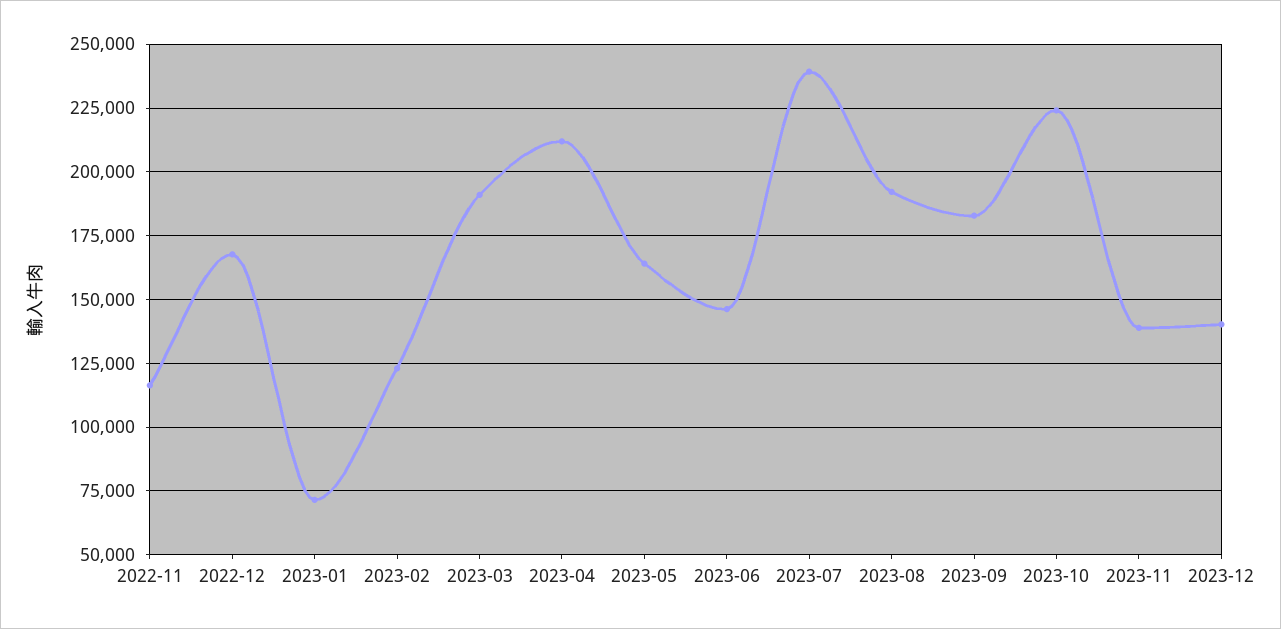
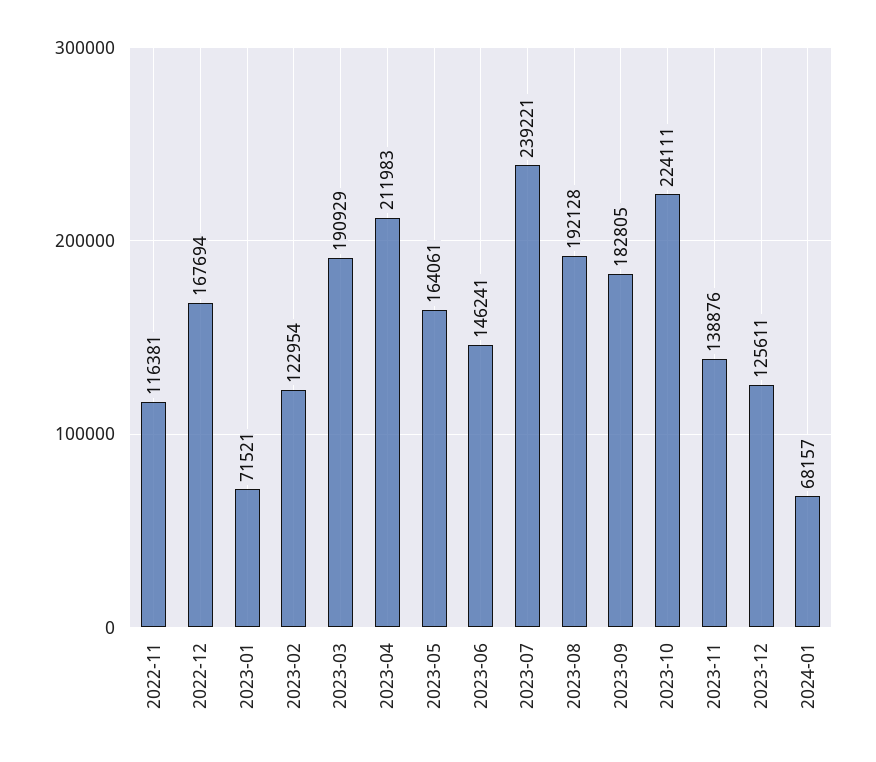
2023-12: 140000 -> 125611
2024-01: none -> 68157

